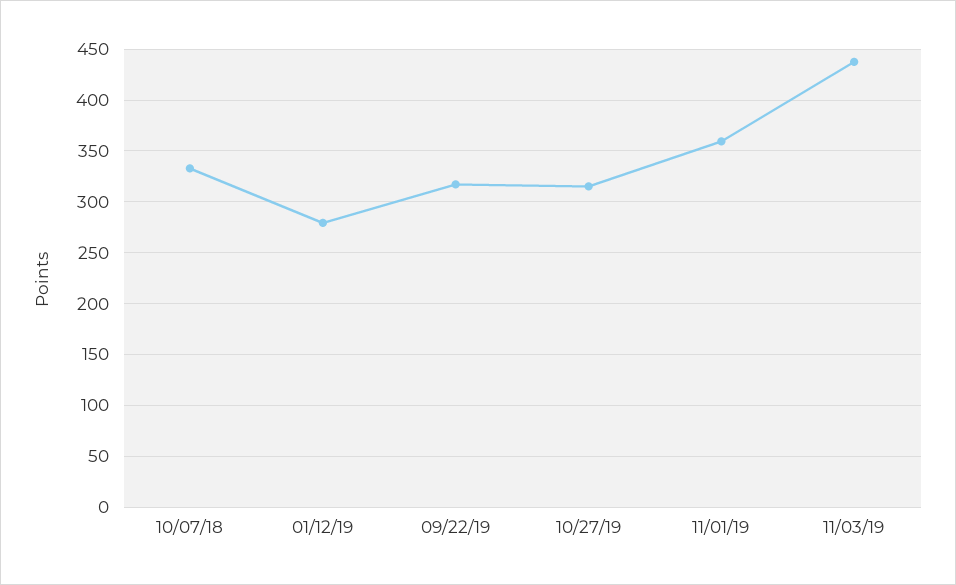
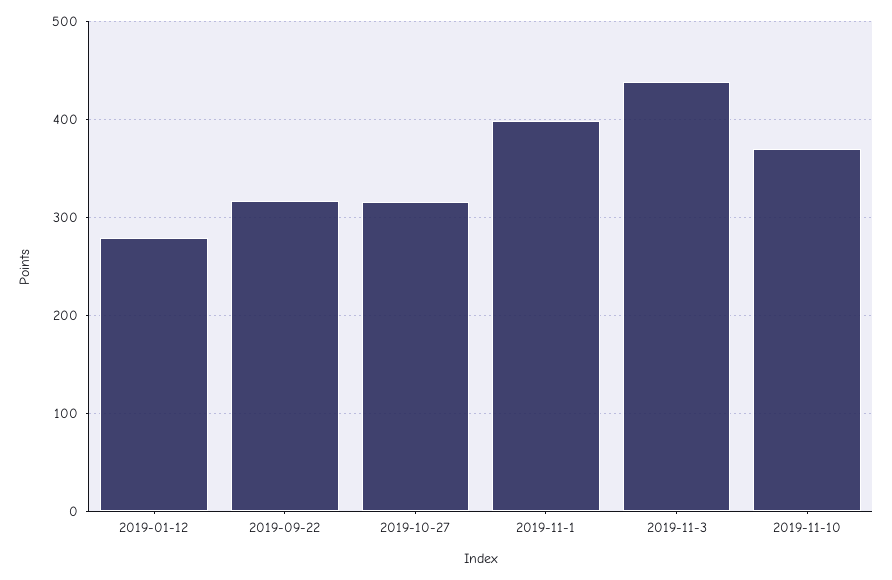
10/07/18: 330 -> none
11/01/19: 360 -> 400
2019-11-10: none -> 370

